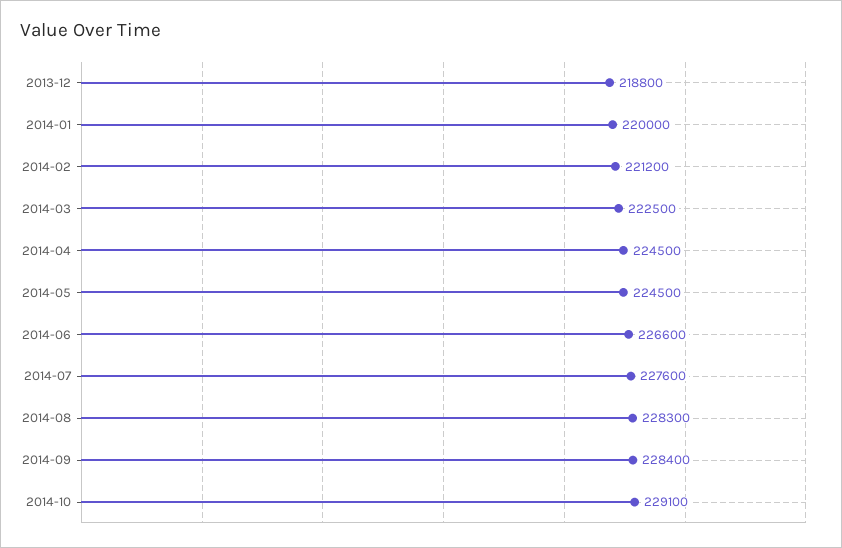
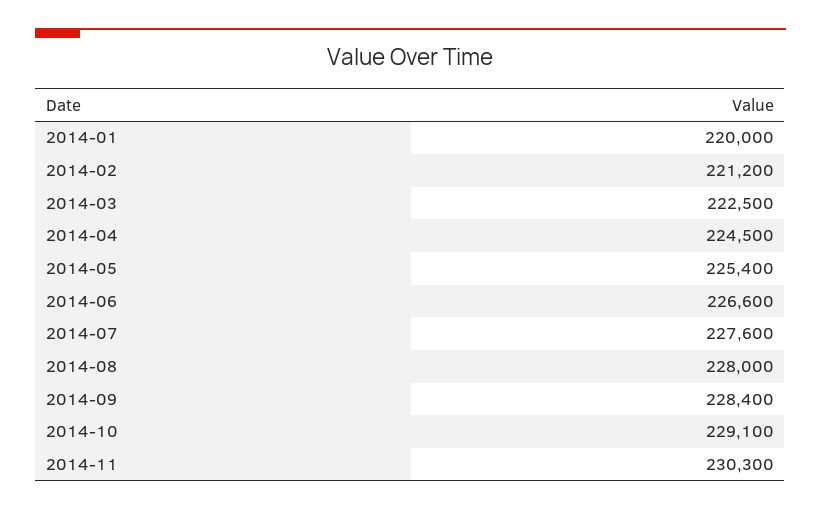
2013-12: 218800 -> none
2014-05: 224500 -> 225400
2014-08: 228300 -> 228000
2014-11: none -> 230300

